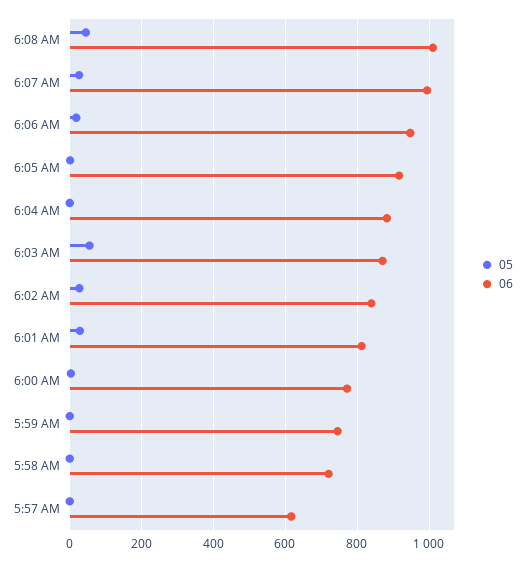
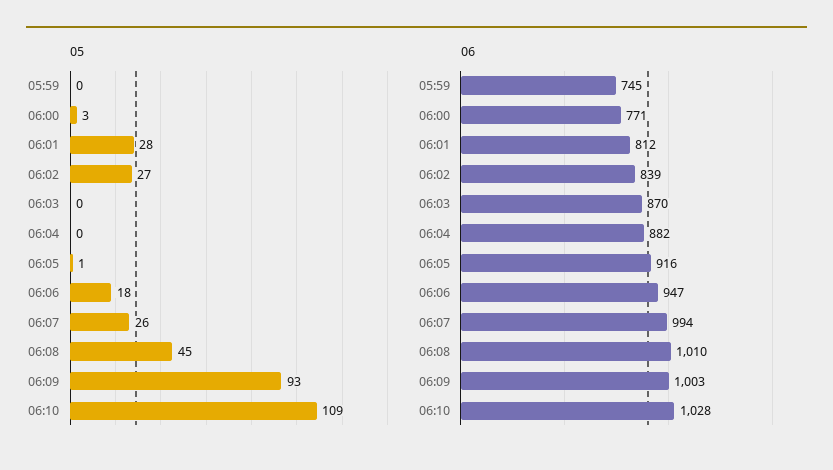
05, 6:03 AM: 60 -> 0
05, 5:58 AM: 0 -> none
06, 5:58 AM: 720 -> none
05, 5:57 AM: 0 -> none
06, 5:57 AM: 620 -> none
05, 06:09: none -> 93
05, 06:10: none -> 109
06, 06:09: none -> 1003
06, 06:10: none -> 1028

